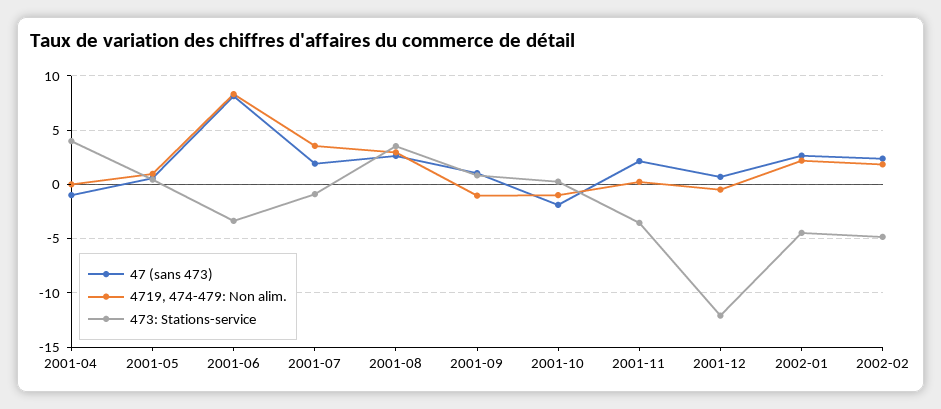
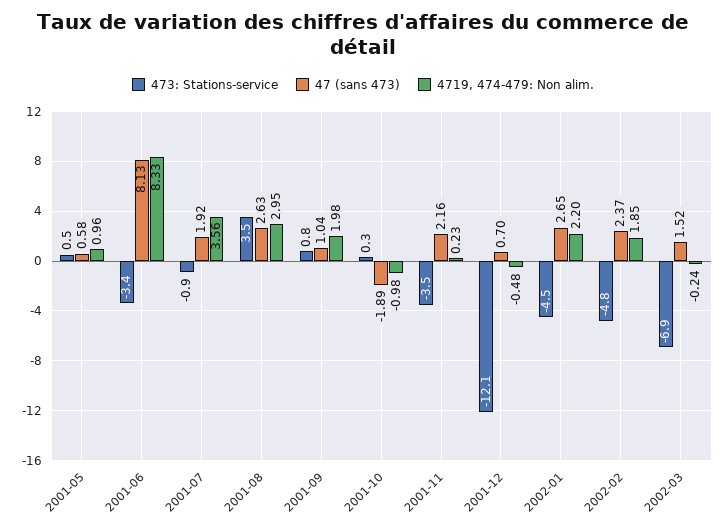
47 (sans 473), 2001-04: -1 -> none
4719, 474-479: Non alim., 2001-04: 0 -> none
473: Stations-service, 2001-04: 4 -> none
4719, 474-479: Non alim., 2001-09: -1 -> 1.98
473: Stations-service, 2002-03: none -> -6.9
47 (sans 473), 2002-03: none -> 1.52
4719, 474-479: Non alim., 2002-03: none -> -0.24

